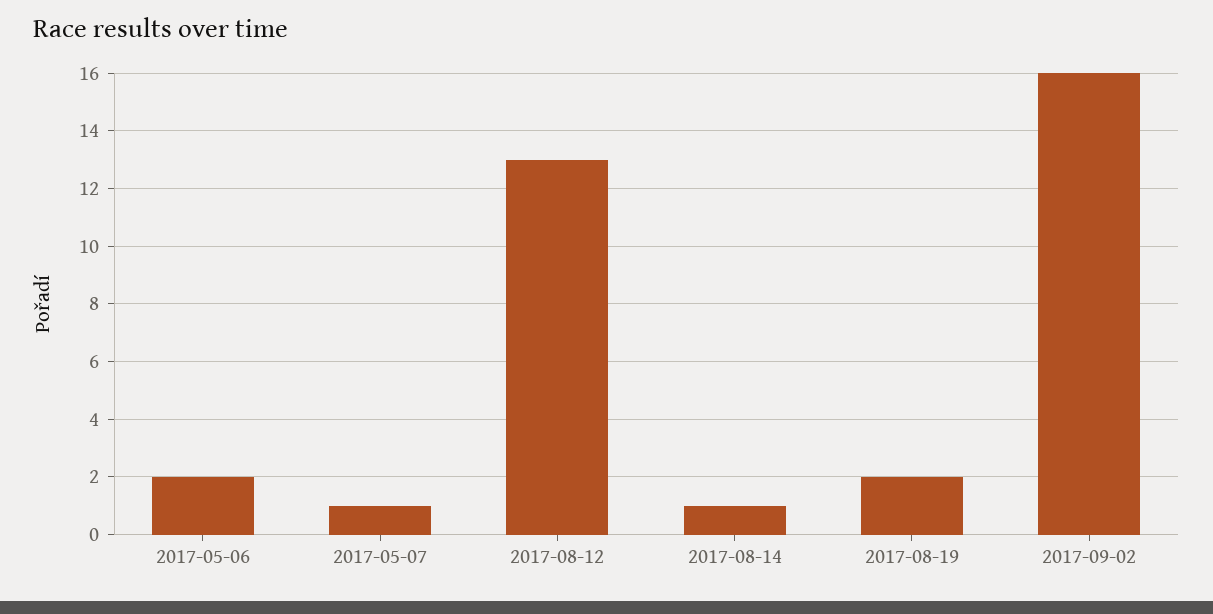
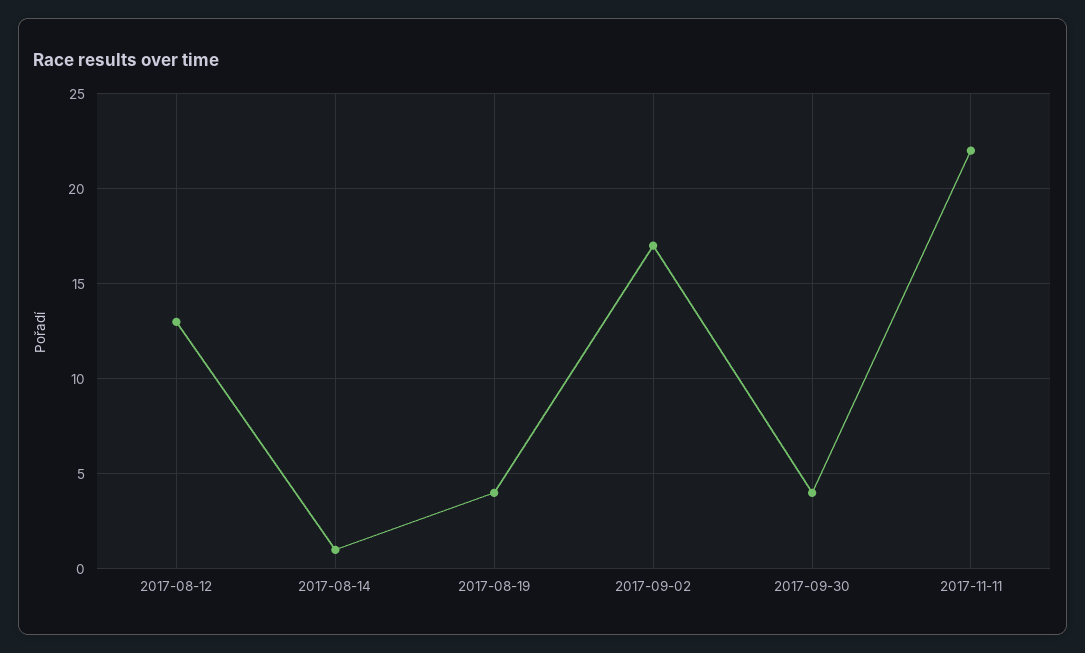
2017-05-06: 2 -> none
2017-05-07: 1 -> none
2017-08-19: 2 -> 4
2017-09-02: 16 -> 17
2017-09-30: none -> 4
2017-11-11: none -> 22

